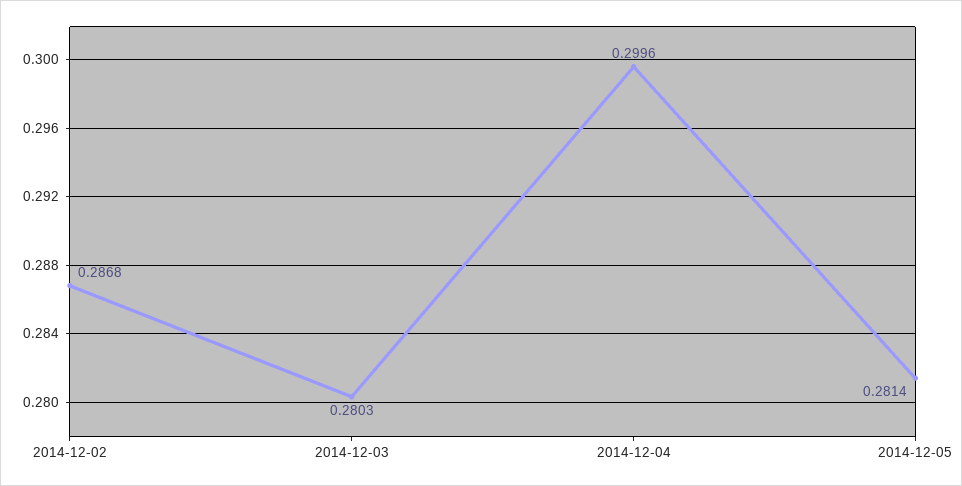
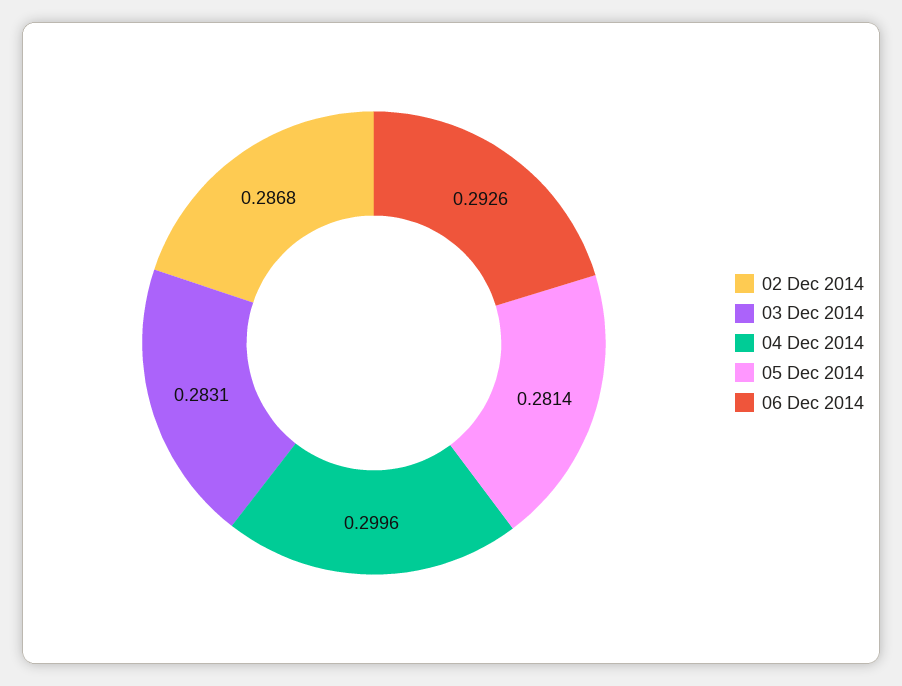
2014-12-03: 0.2803 -> 0.2831
06 Dec 2014: none -> 0.2926

